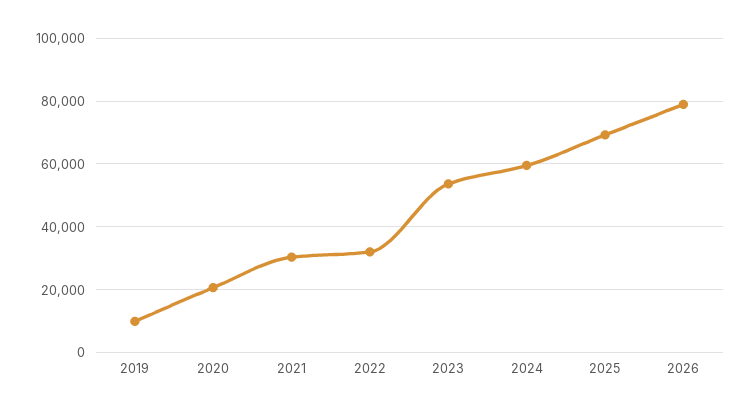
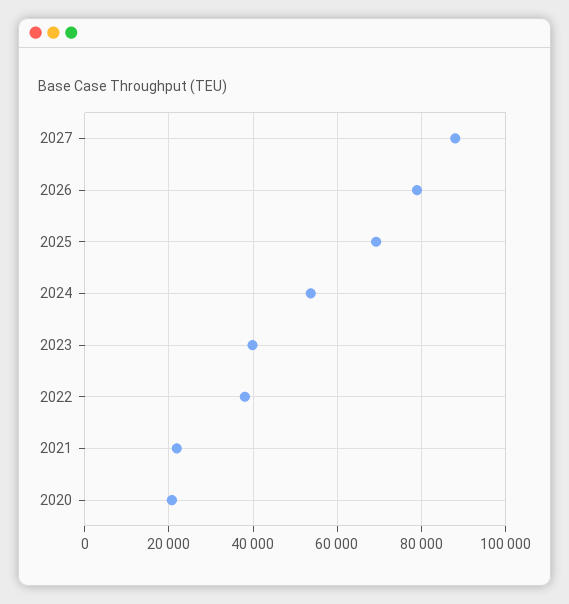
2019: 10000 -> none
2021: 30000 -> 22000
2022: 32000 -> 38000
2023: 54000 -> 40000
2024: 60000 -> 54000
2027: none -> 88000

